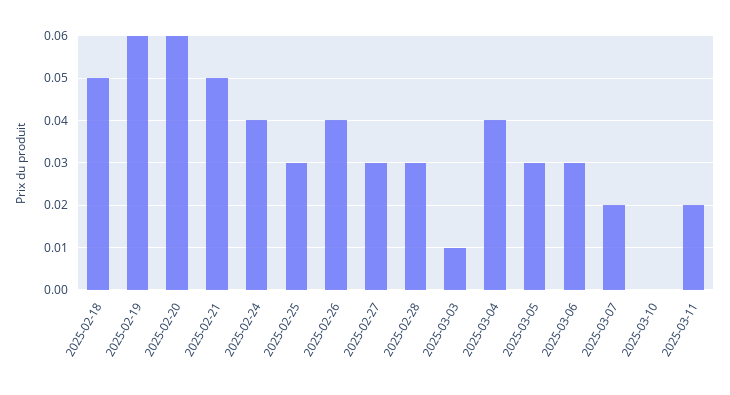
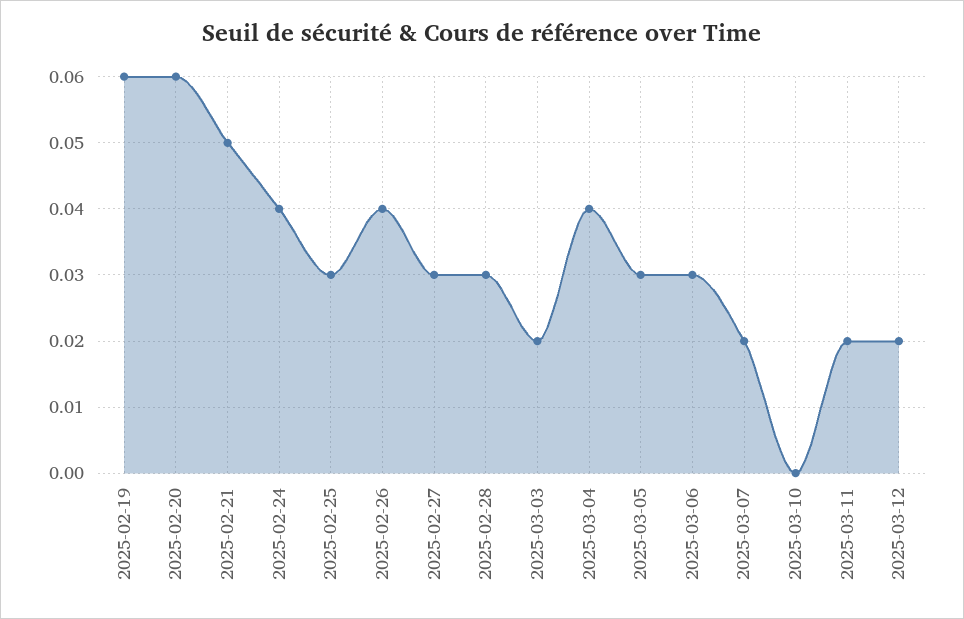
2025-02-18: 0.05 -> none
2025-03-03: 0.01 -> 0.02
2025-03-12: none -> 0.02

